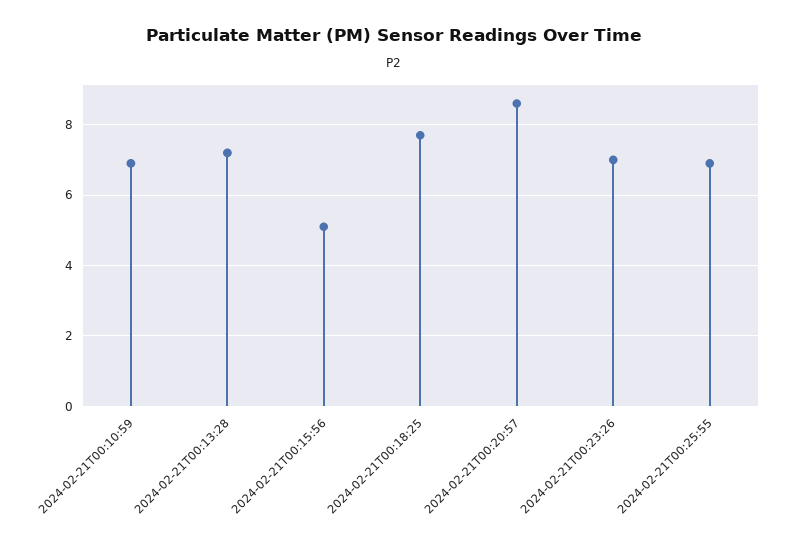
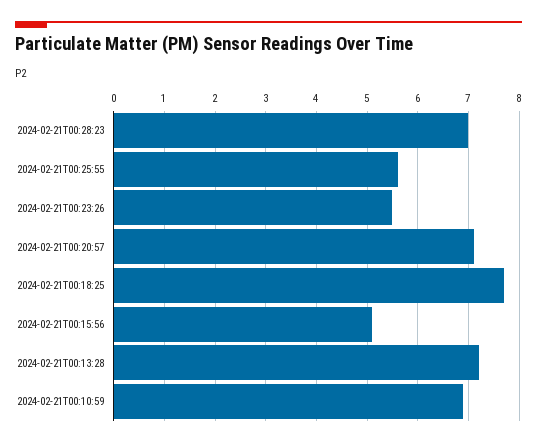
2024-02-21T00:20:57: 8.5 -> 7
2024-02-21T00:23:26: 7 -> 5.5
2024-02-21T00:25:55: 7 -> 5.5
2024-02-21T00:28:23: none -> 7

